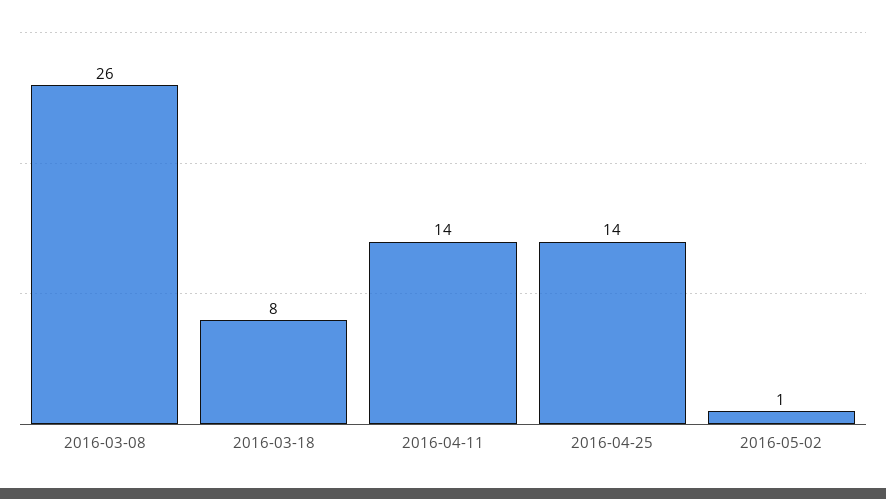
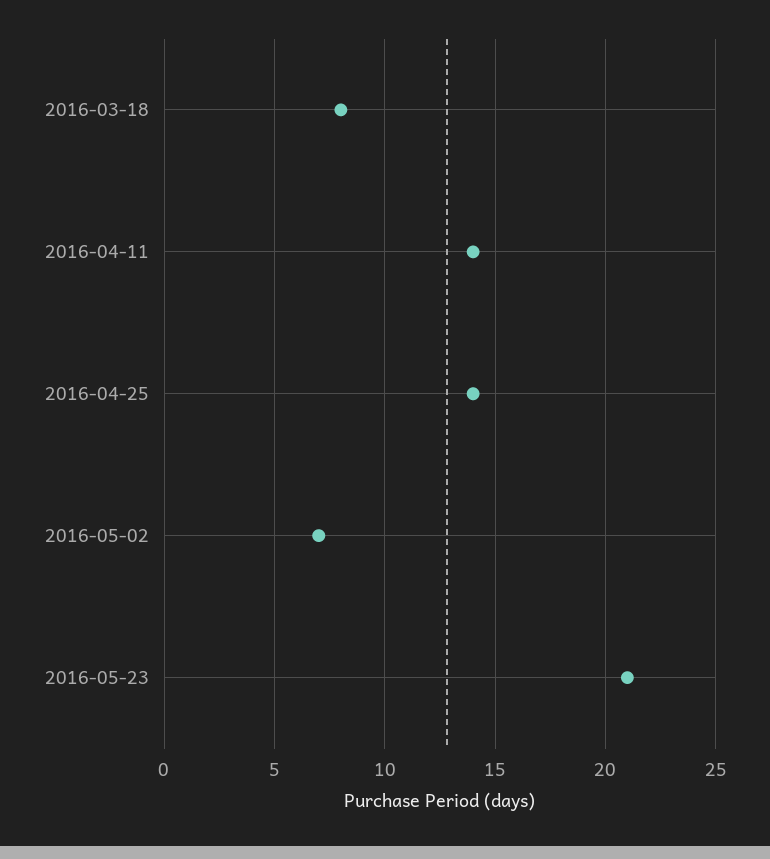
2016-03-08: 26 -> none
2016-05-02: 1 -> 7
2016-05-23: none -> 21

